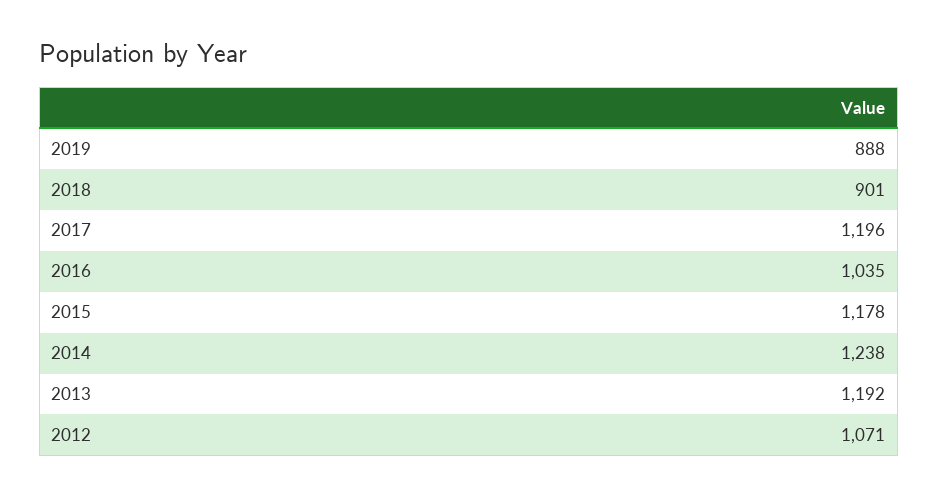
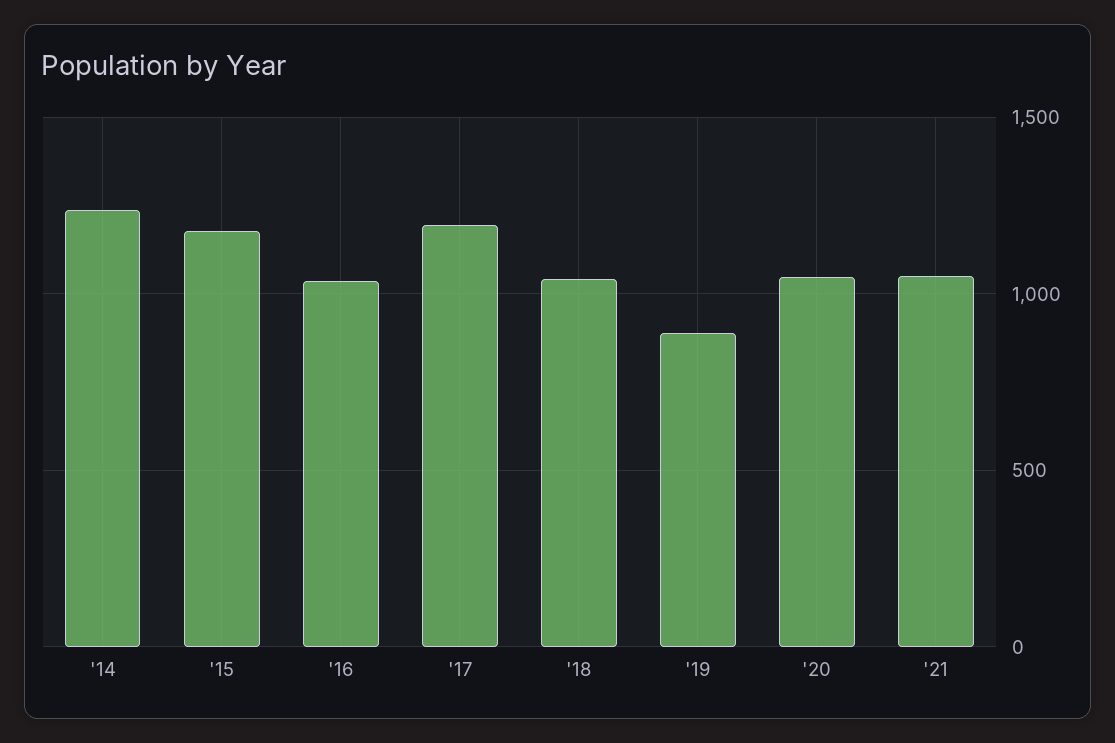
2018: 901 -> 1050
2013: 1192 -> none
2012: 1071 -> none
'20: none -> 1050
'21: none -> 1050

